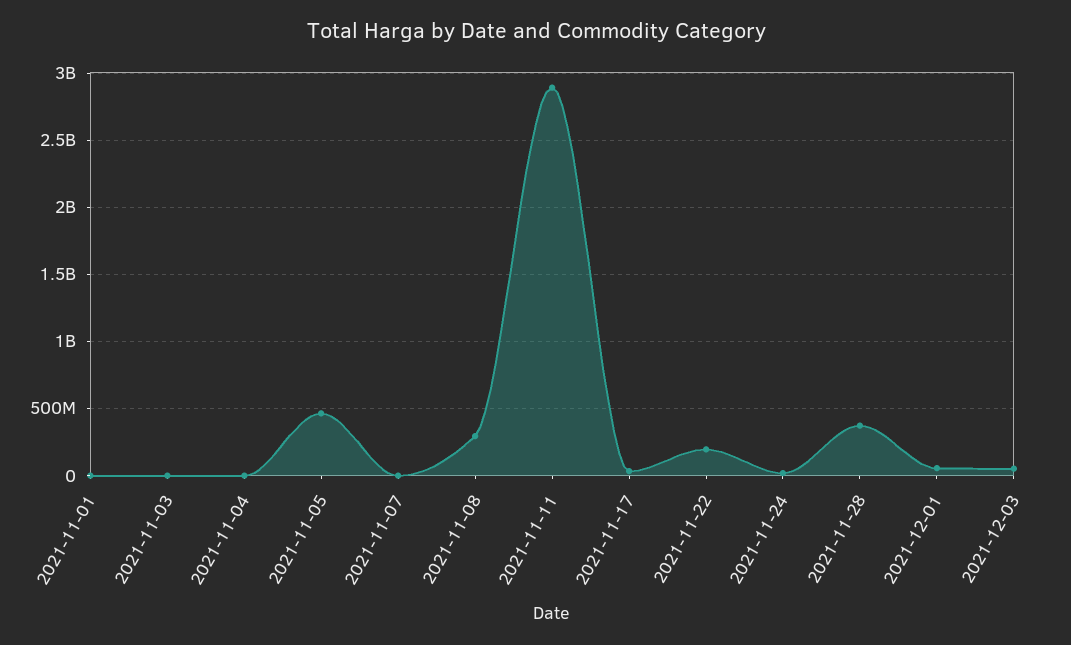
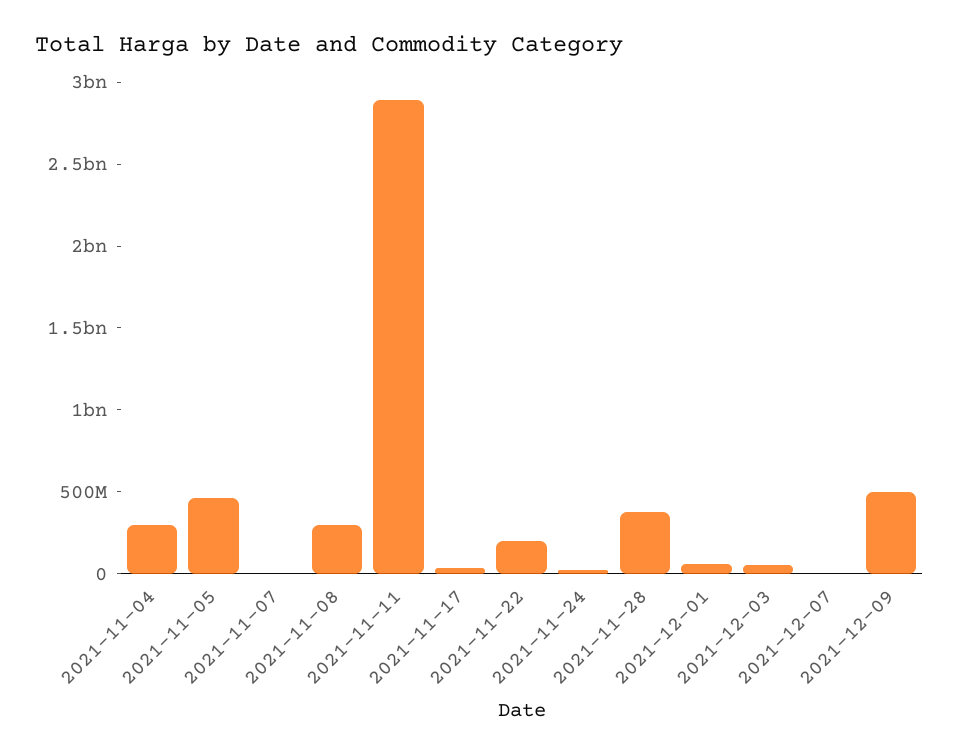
2021-11-01: 0 -> none
2021-11-03: 0 -> none
2021-11-04: 0 -> 300000000
2021-12-07: none -> 0
2021-12-09: none -> 500000000

